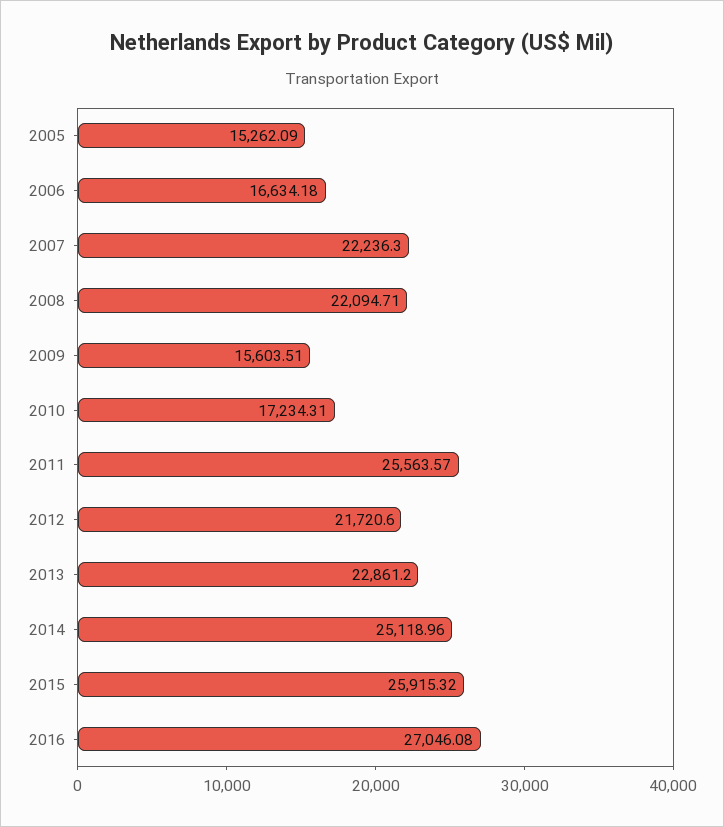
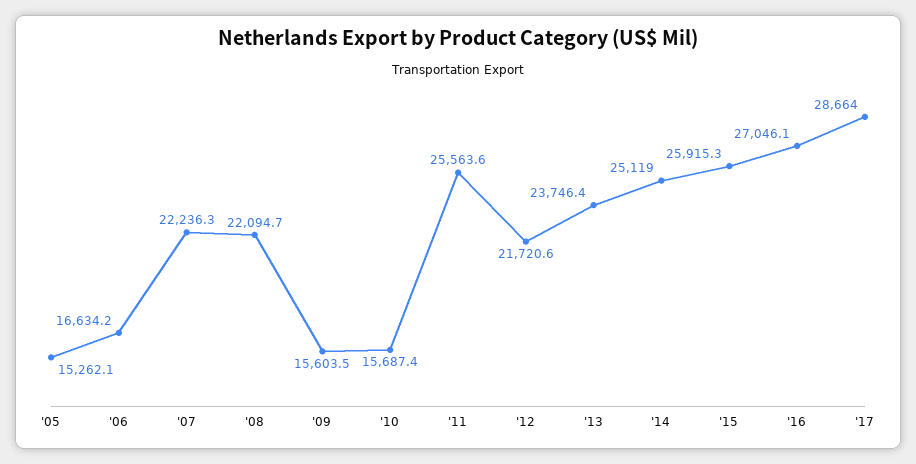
2010: 17234.31 -> 15687.4
2013: 22861.2 -> 23746.4
'17: none -> 28664

